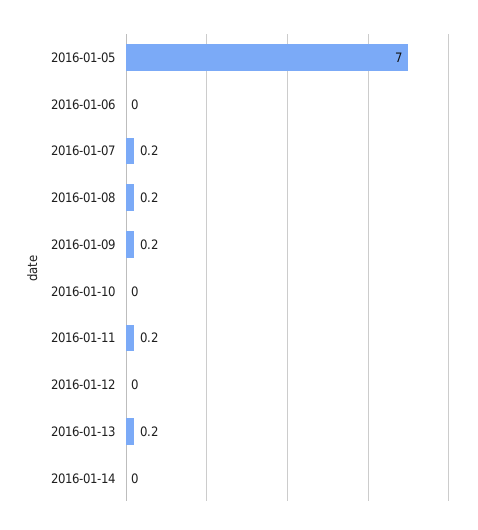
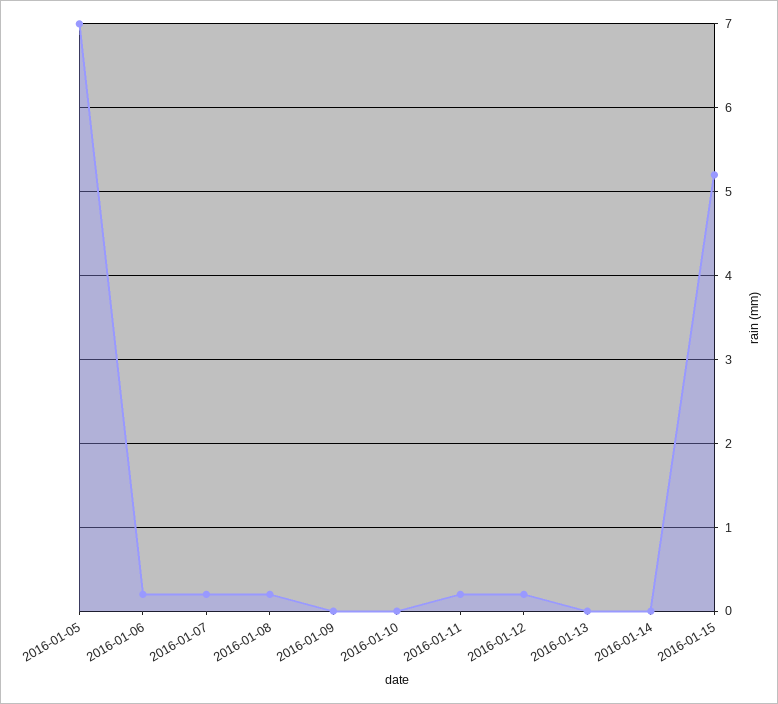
2016-01-06: 0 -> 0.2
2016-01-09: 0.2 -> 0
2016-01-12: 0 -> 0.2
2016-01-13: 0.2 -> 0
2016-01-15: none -> 5.2

